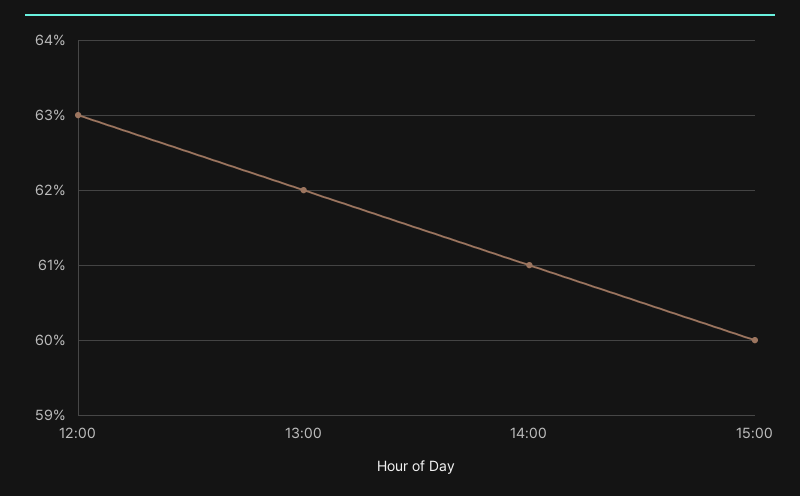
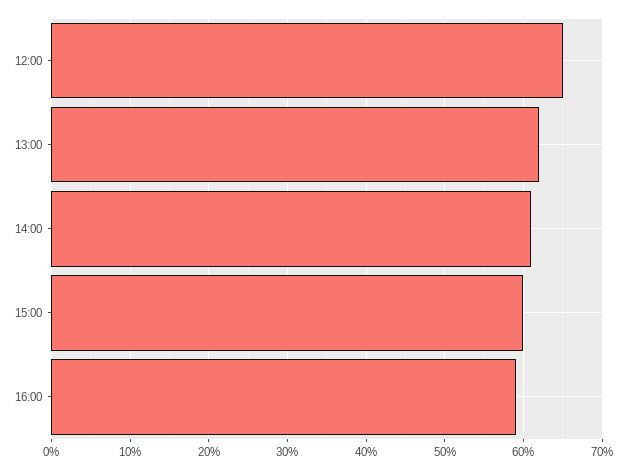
12:00: 63 -> 65
16:00: none -> 59

